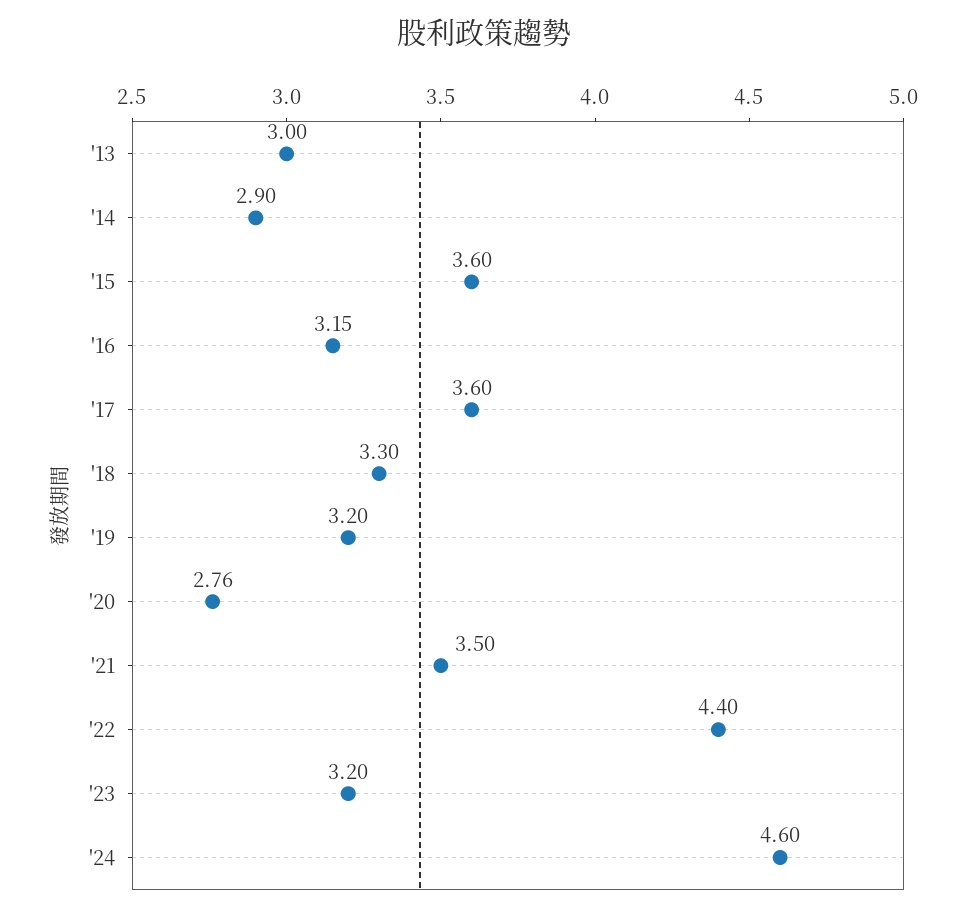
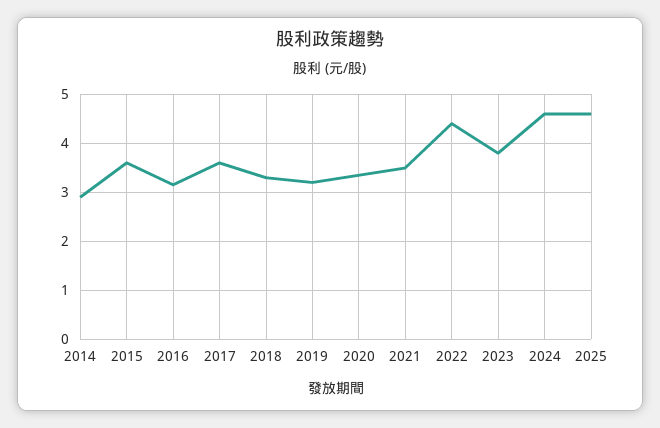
'13: 3 -> none
'20: 2.76 -> 3.4
'23: 3.2 -> 3.8
2025: none -> 4.6

